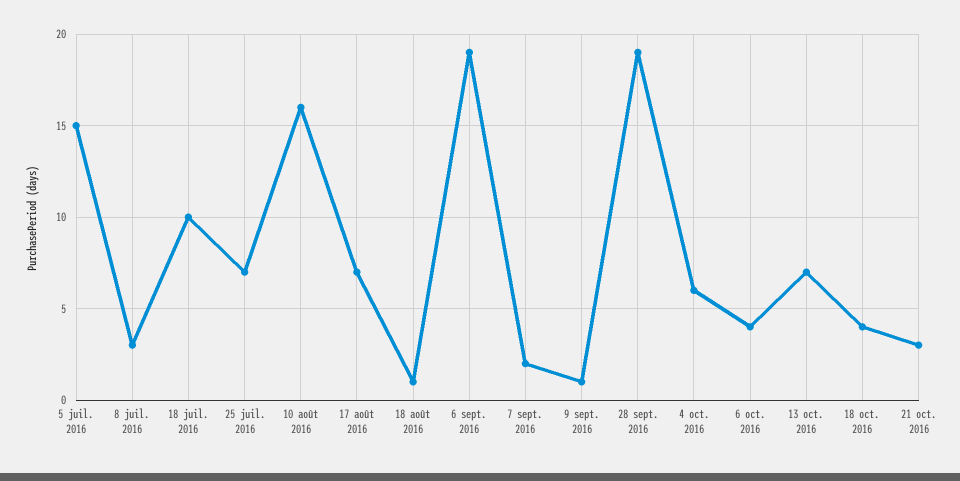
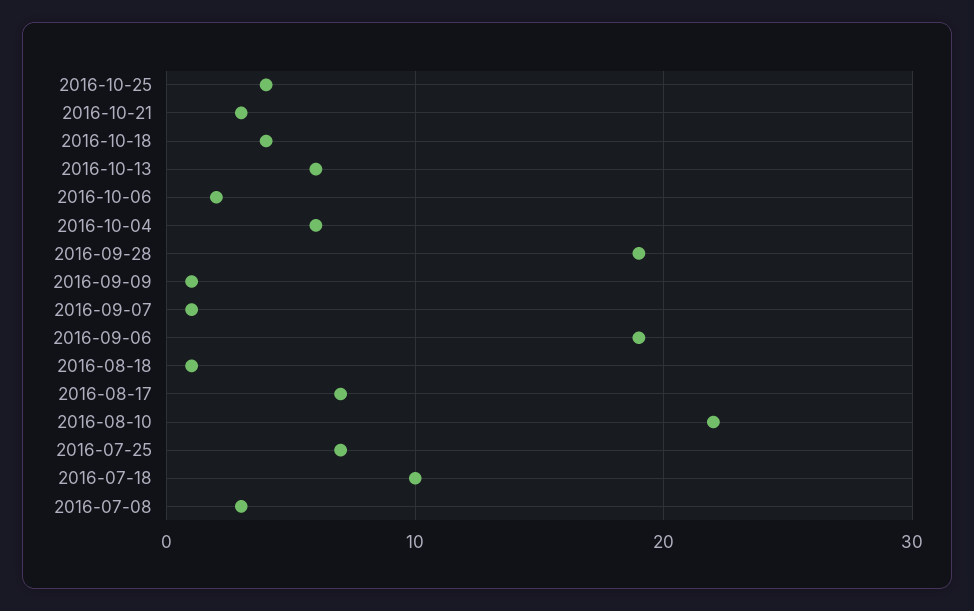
5 juil. 2016: 15 -> none
10 août 2016: 16 -> 22
7 sept. 2016: 2 -> 1
6 oct. 2016: 4 -> 2
13 oct. 2016: 7 -> 6
2016-10-25: none -> 4

